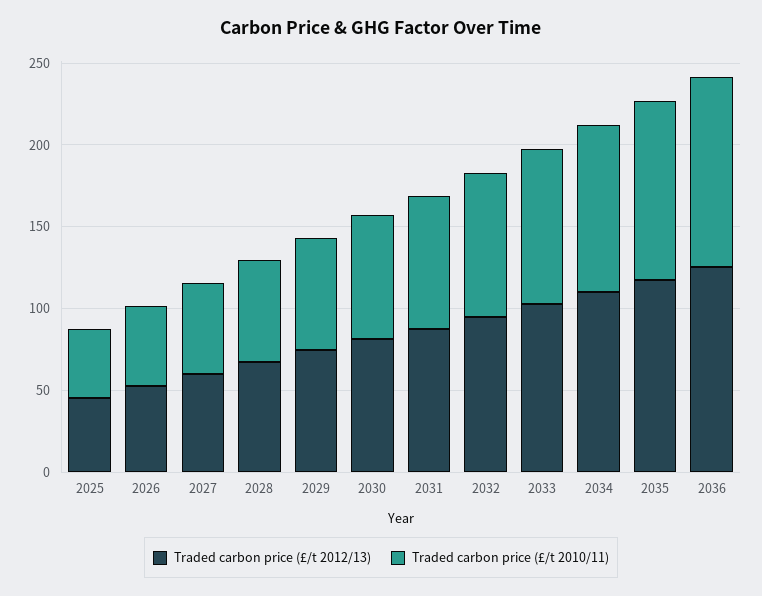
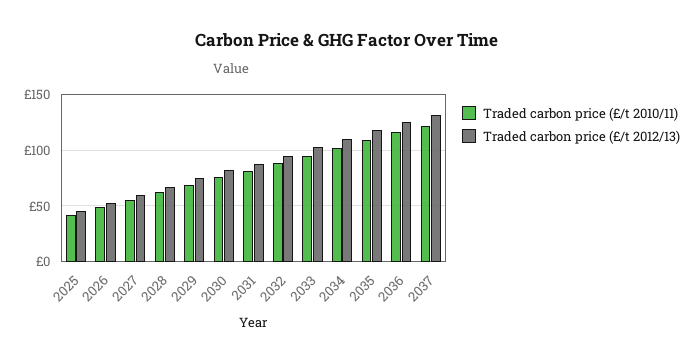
Traded carbon price (£/t 2010/11), 2037: none -> 120
Traded carbon price (£/t 2012/13), 2037: none -> 130

